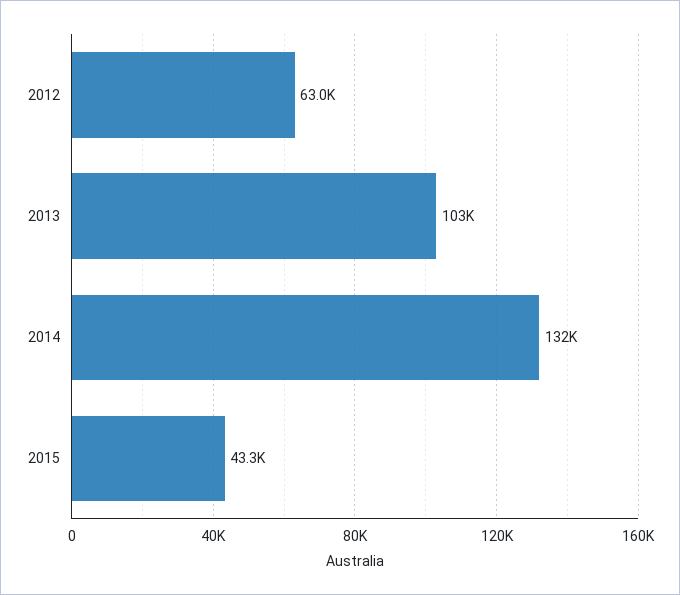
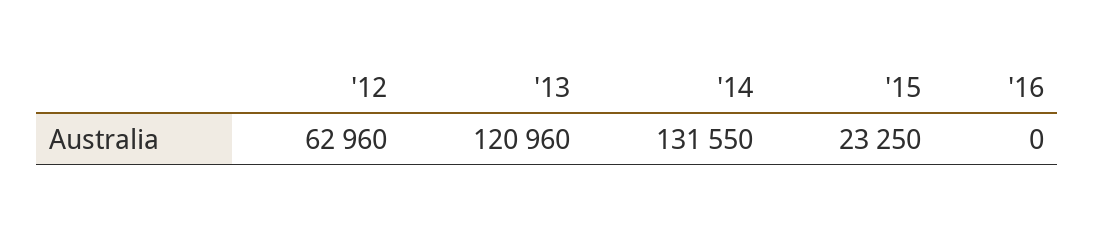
2013: 103000 -> 120960
2015: 43300 -> 23250
'16: none -> 0

